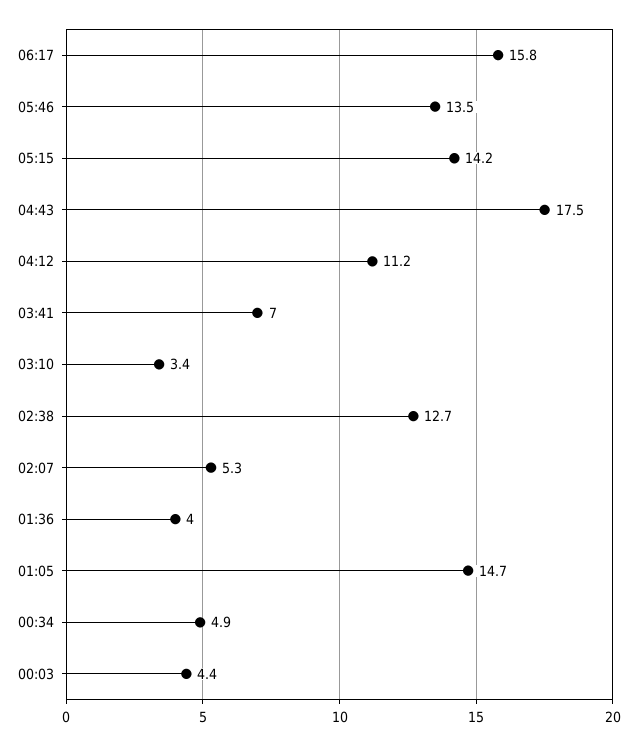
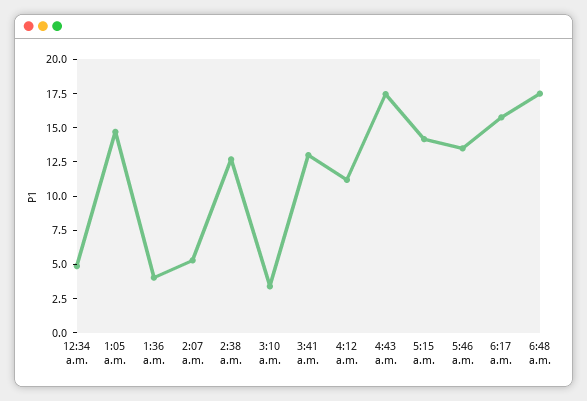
03:41: 7 -> 12.5
00:03: 4.4 -> none
6:48 a.m.: none -> 17.5

